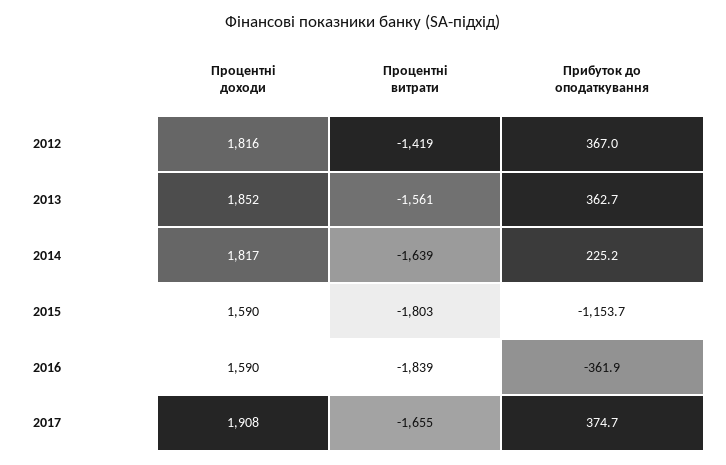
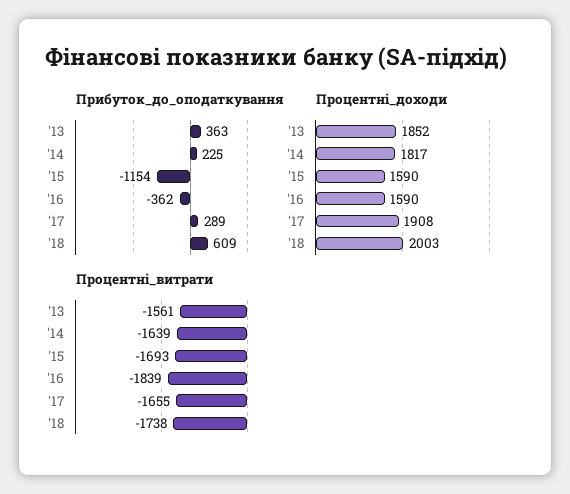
Процентні доходи, 2012: 1816 -> none
Процентні витрати, 2012: -1419 -> none
Прибуток до оподаткування, 2012: 367 -> none
Процентні витрати, 2015: -1803 -> -1693
Прибуток до оподаткування, 2017: 374.7 -> 289
Прибуток до оподаткування, '18: none -> 609
Процентні доходи, '18: none -> 2003
Процентні витрати, '18: none -> -1738

